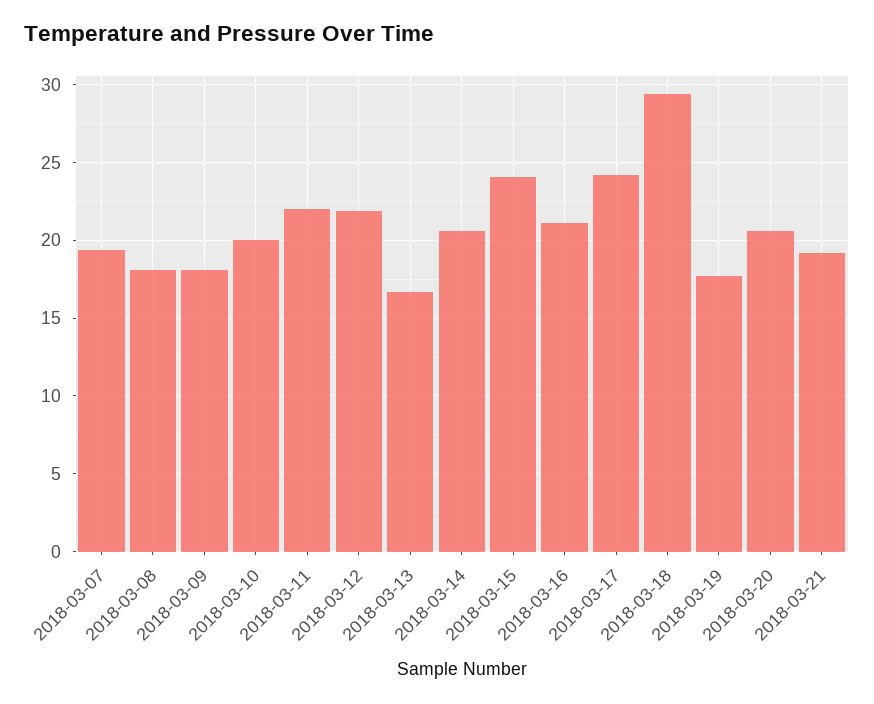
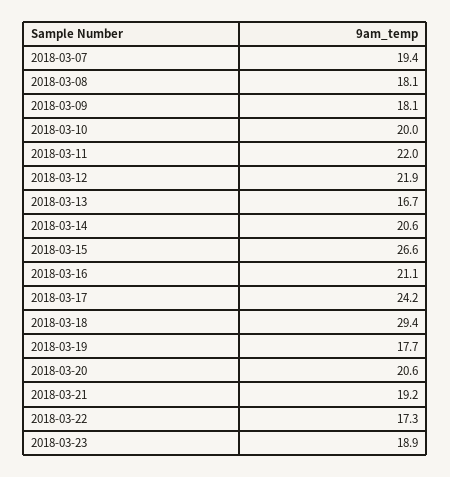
2018-03-15: 24 -> 26.6
2018-03-22: none -> 17.3
2018-03-23: none -> 18.9

